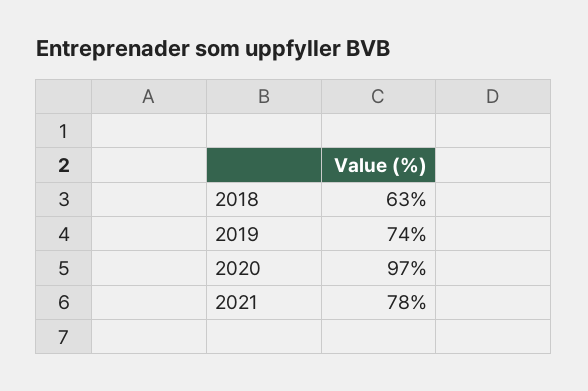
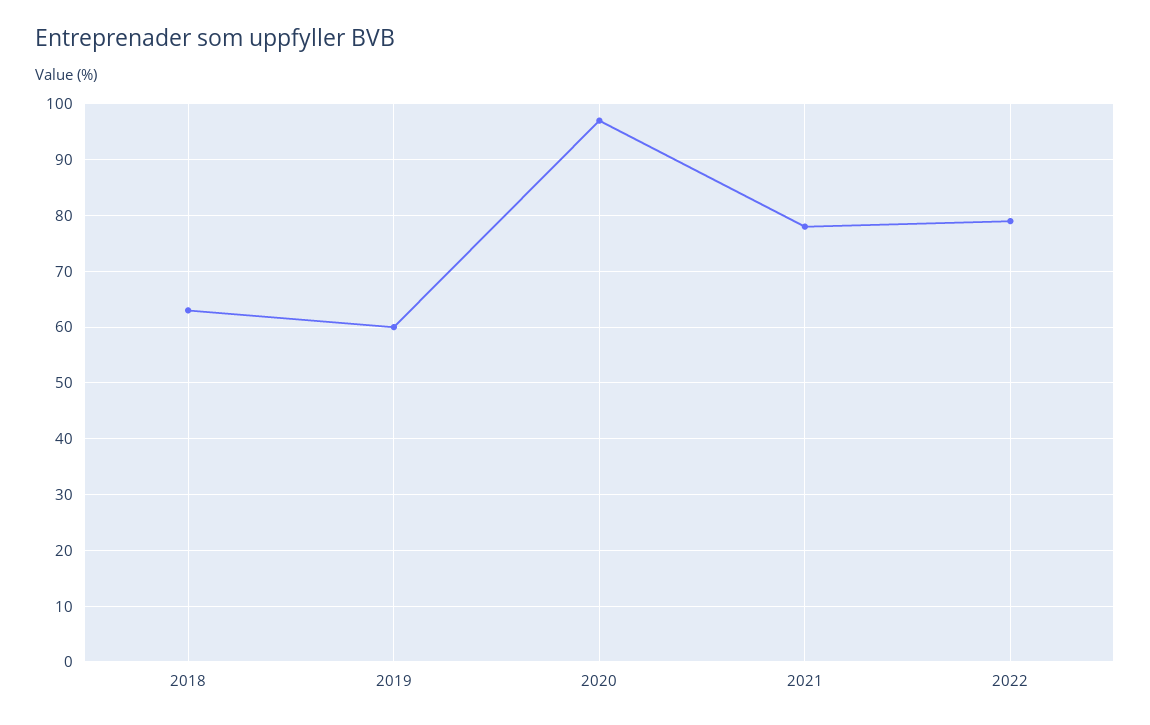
2019: 74 -> 60
2022: none -> 80

